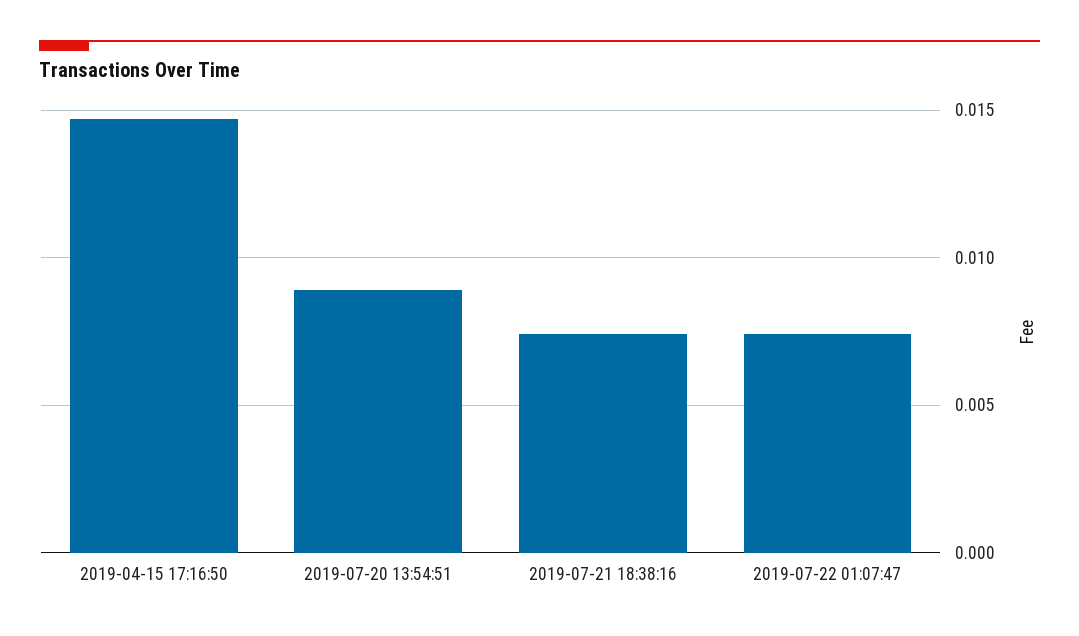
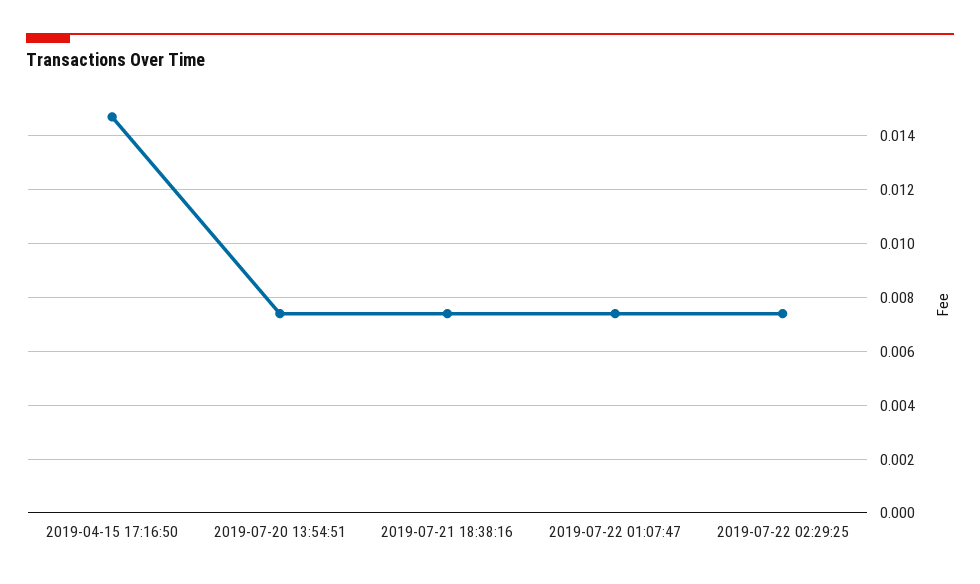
2019-07-20 13:54:51: 0.009 -> 0.0075
2019-07-22 02:29:25: none -> 0.0075

